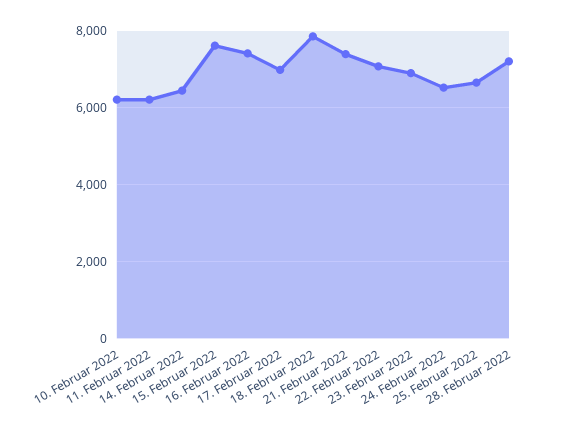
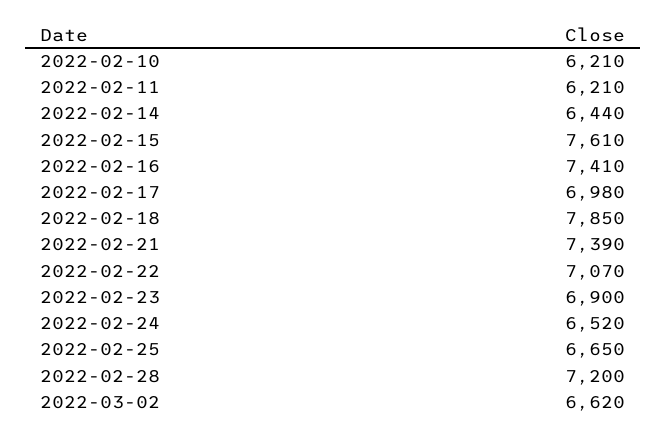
2022-03-02: none -> 6620

